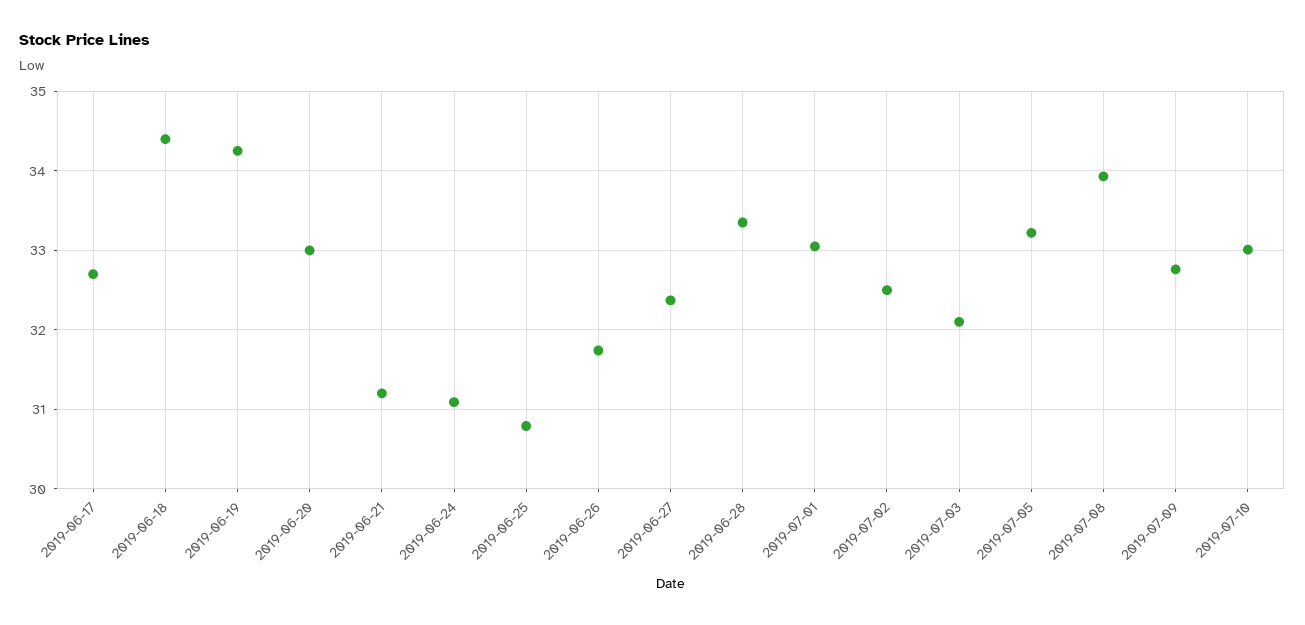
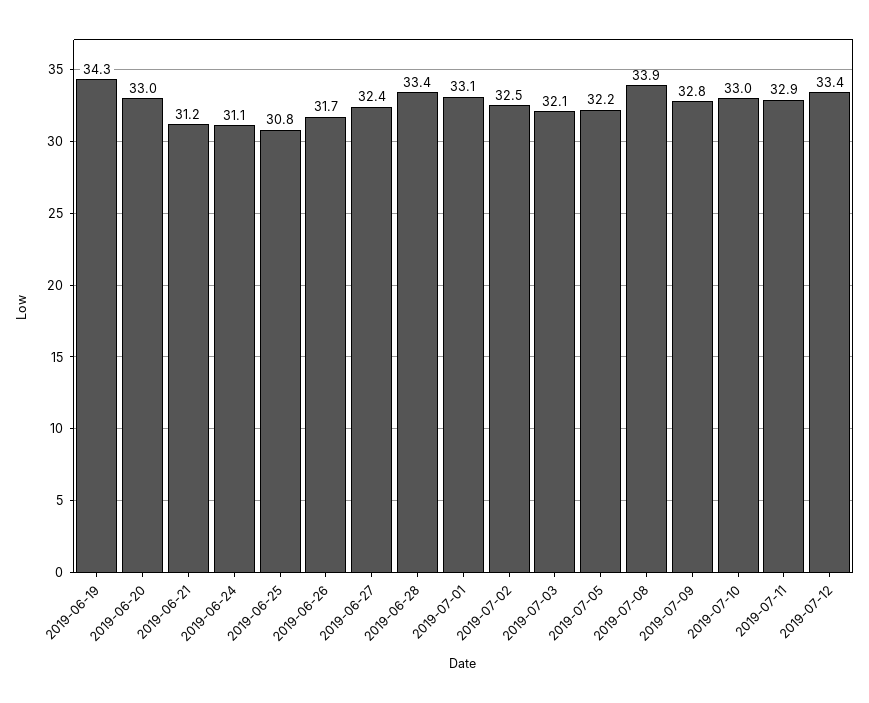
2019-06-17: 32.7 -> none
2019-06-18: 34.4 -> none
2019-07-05: 33.2 -> 32.2
2019-07-11: none -> 32.9
2019-07-12: none -> 33.4

